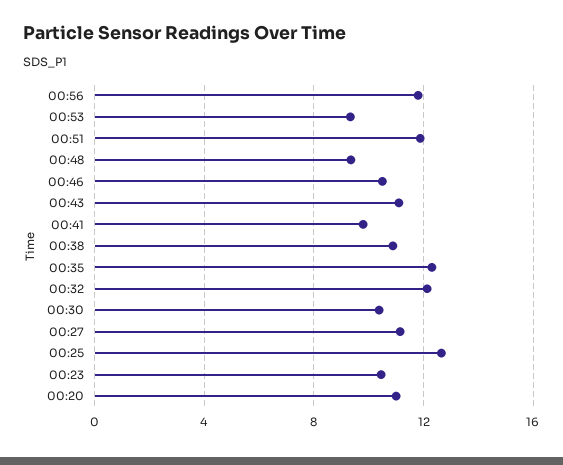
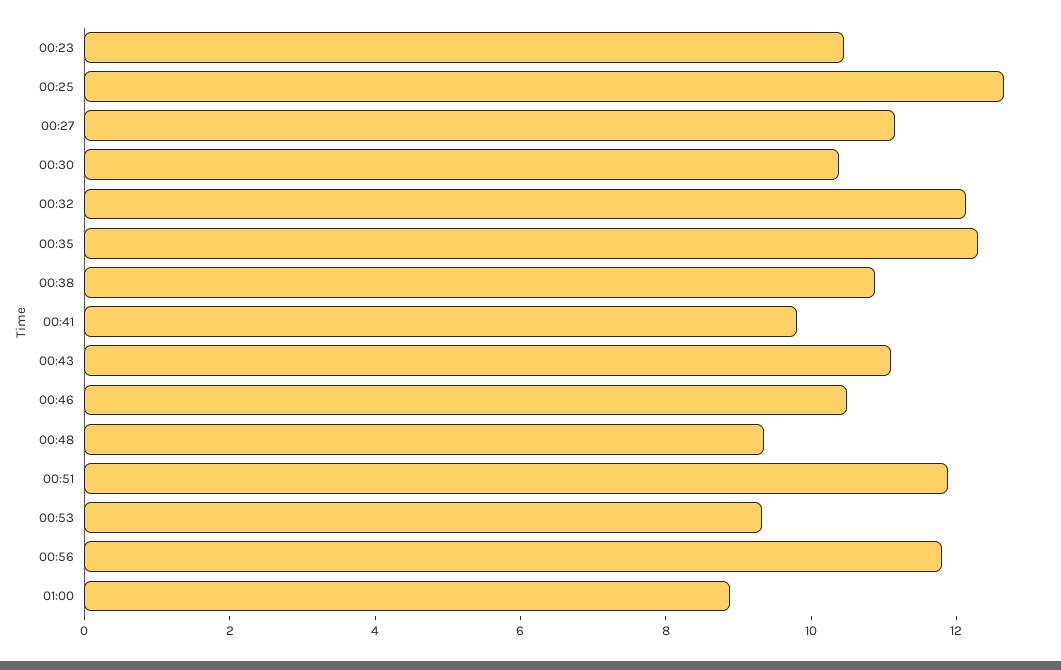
00:20: 11 -> none
01:00: none -> 9

